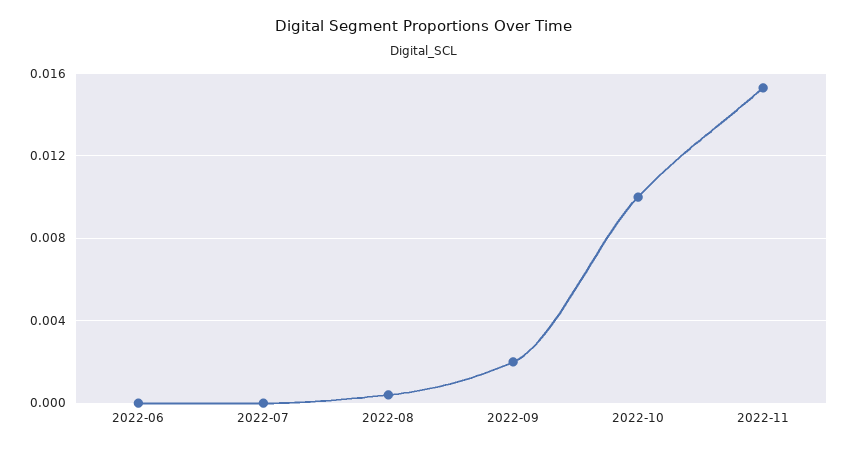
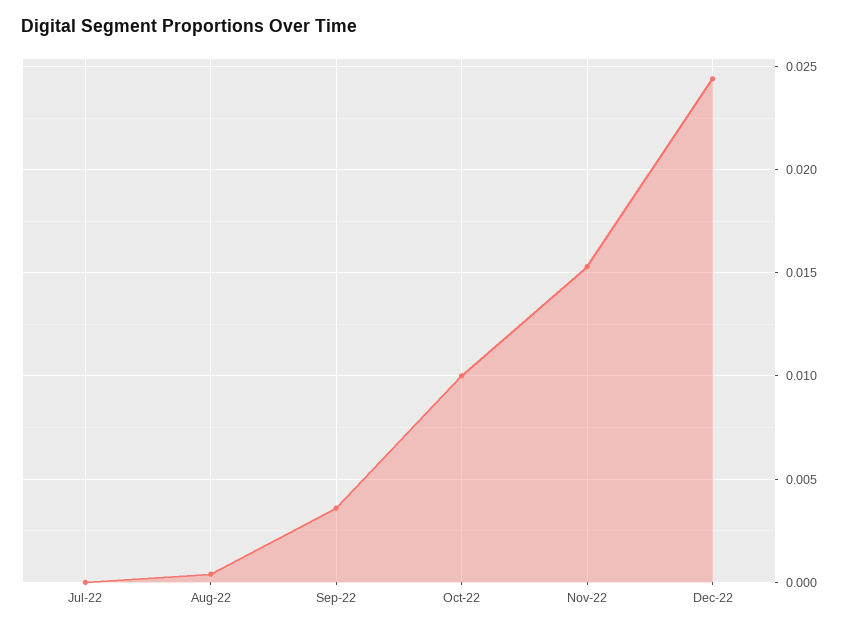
2022-06: 0 -> none
2022-09: 0.002 -> 0.0035
Dec-22: none -> 0.0245

